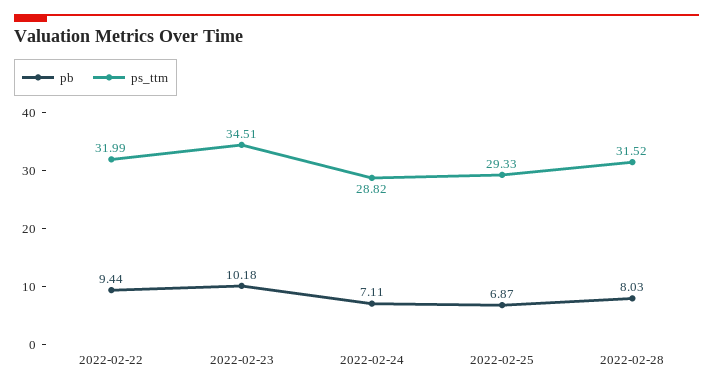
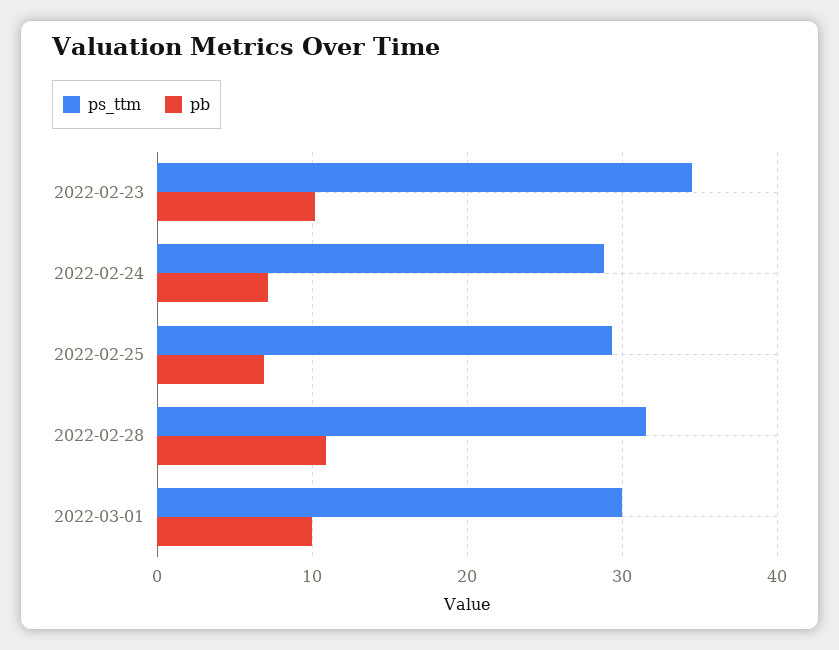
pb, 2022-02-22: 9.44 -> none
ps_ttm, 2022-02-22: 31.99 -> none
pb, 2022-02-28: 8.03 -> 11
ps_ttm, 2022-03-01: none -> 30
pb, 2022-03-01: none -> 10

